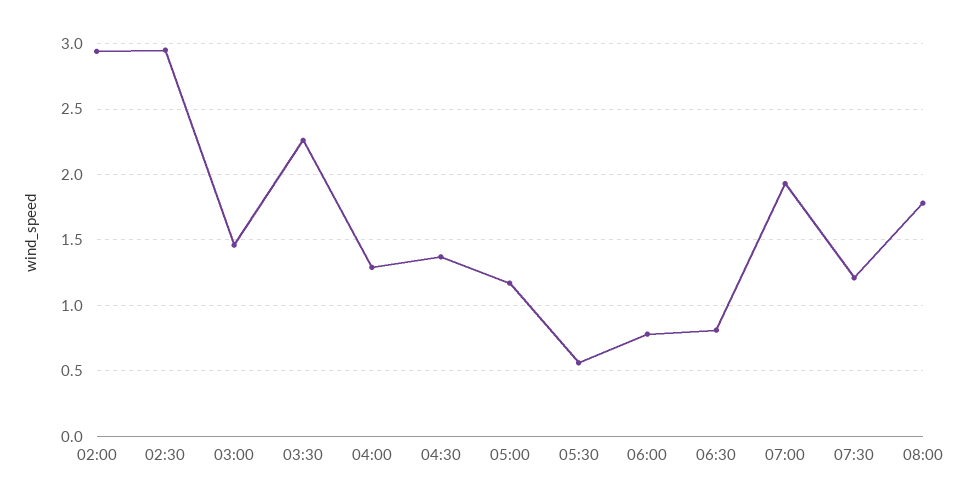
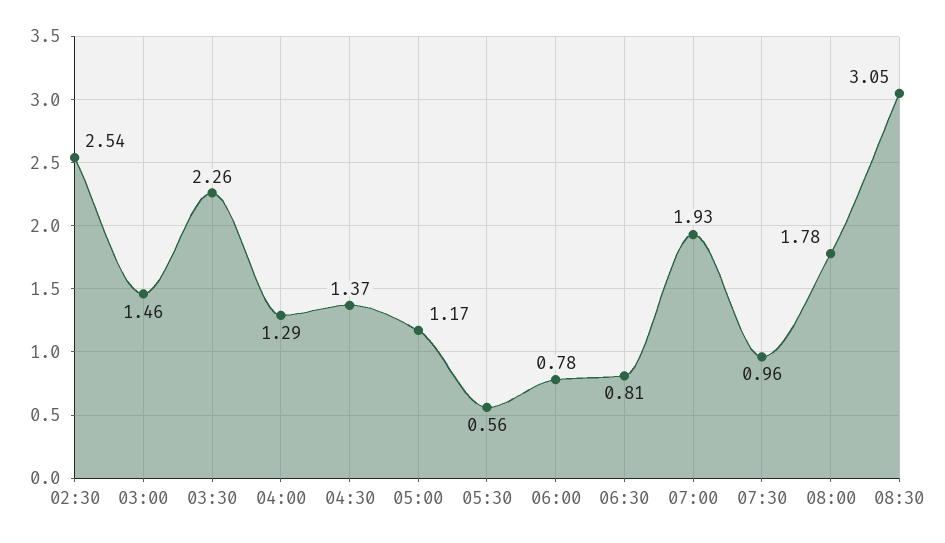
02:00: 2.95 -> none
02:30: 2.95 -> 2.54
07:30: 1.2 -> 0.96
08:30: none -> 3.05

